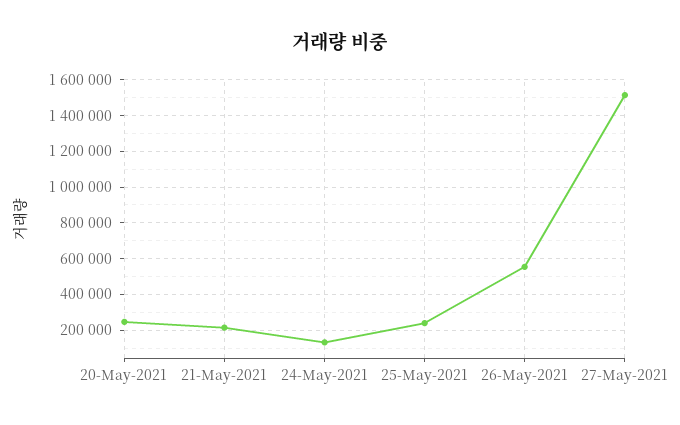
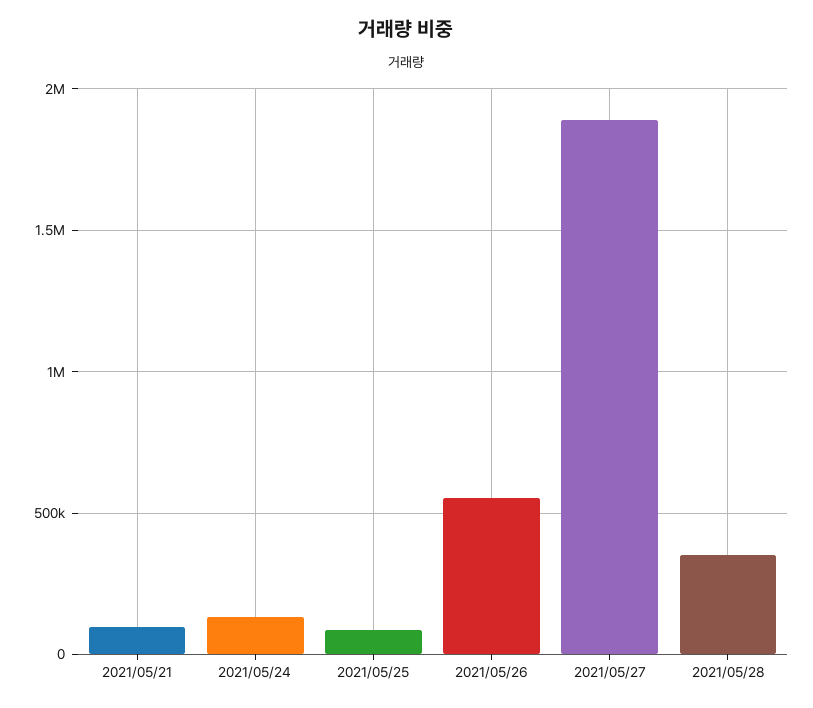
20-May-2021: 250000 -> none
21-May-2021: 200000 -> 100000
25-May-2021: 250000 -> 100000
27-May-2021: 1500000 -> 1900000
2021/05/28: none -> 350000

